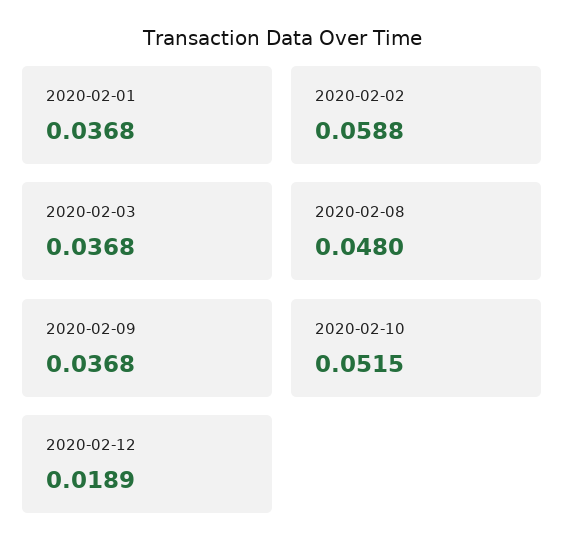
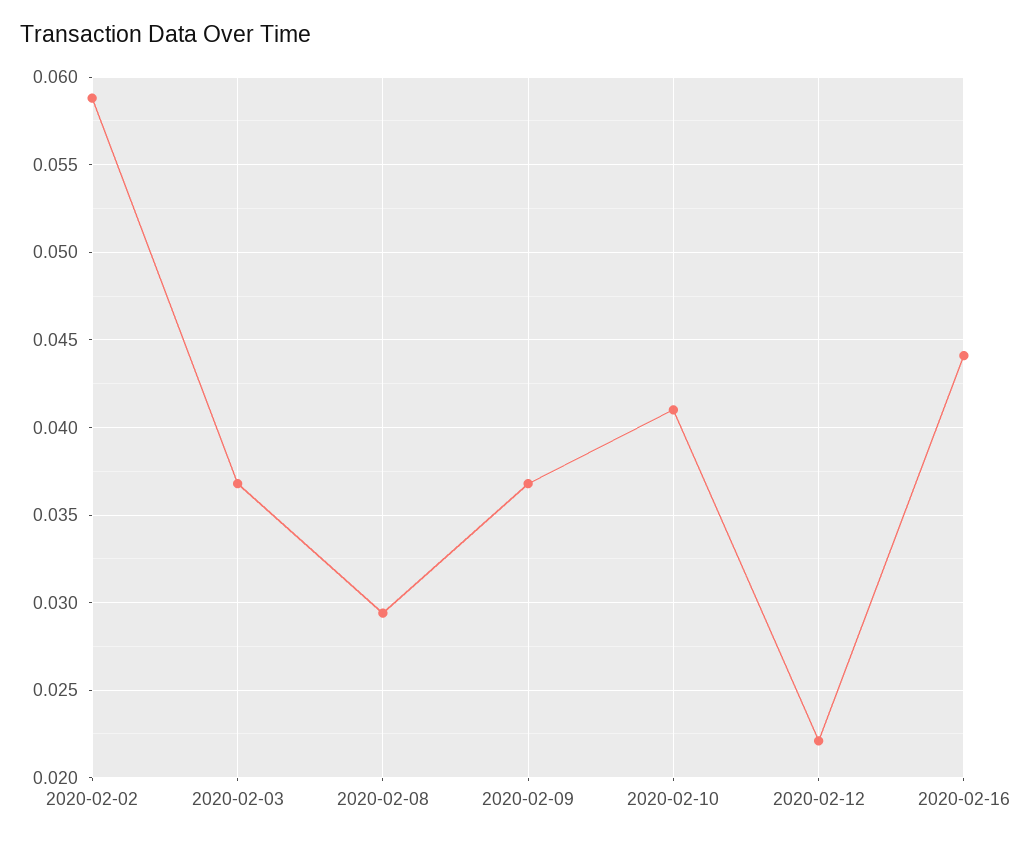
2020-02-01: 0.0368 -> none
2020-02-08: 0.048 -> 0.0295
2020-02-10: 0.0515 -> 0.041
2020-02-12: 0.0189 -> 0.022
2020-02-16: none -> 0.044

